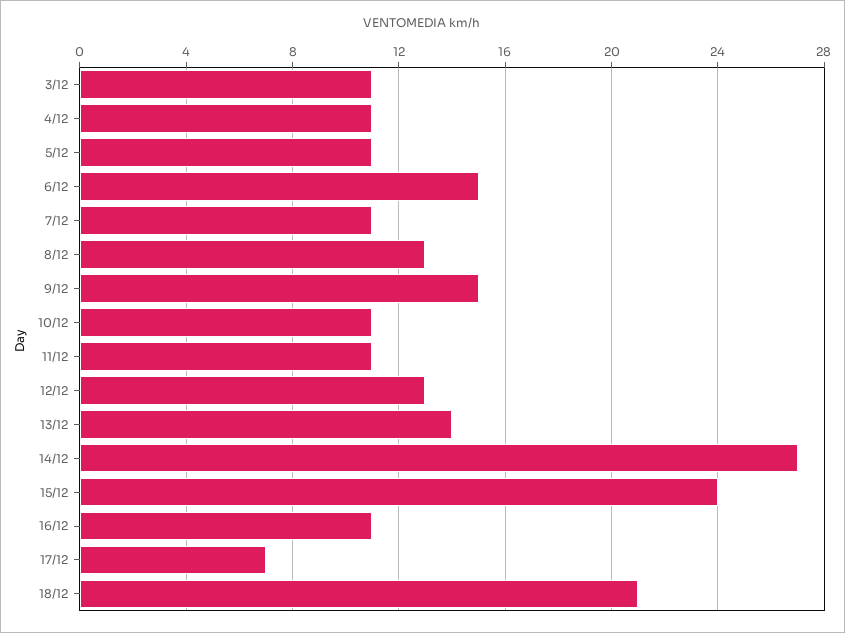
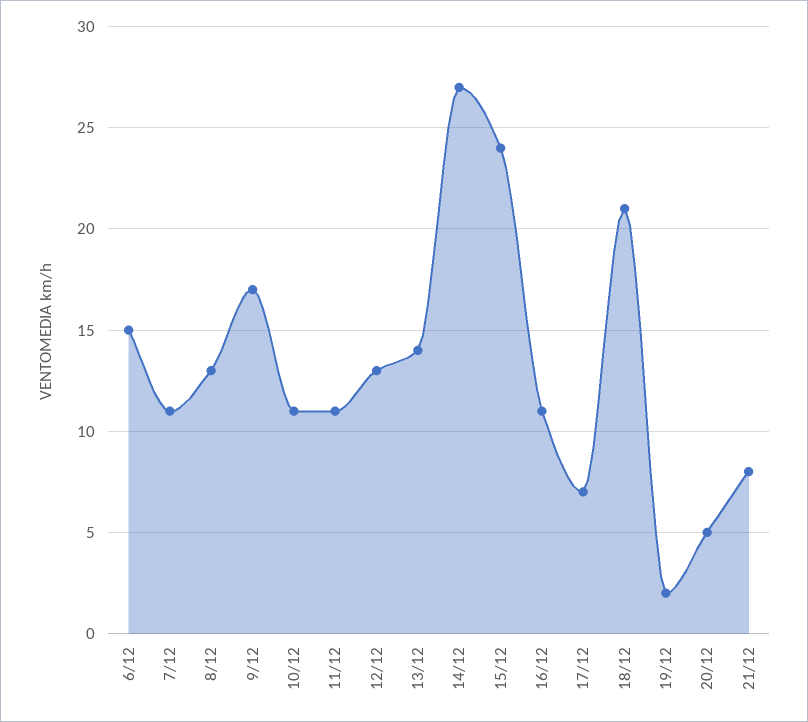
3/12: 11 -> none
4/12: 11 -> none
5/12: 11 -> none
9/12: 15 -> 17
19/12: none -> 2
20/12: none -> 5
21/12: none -> 8

